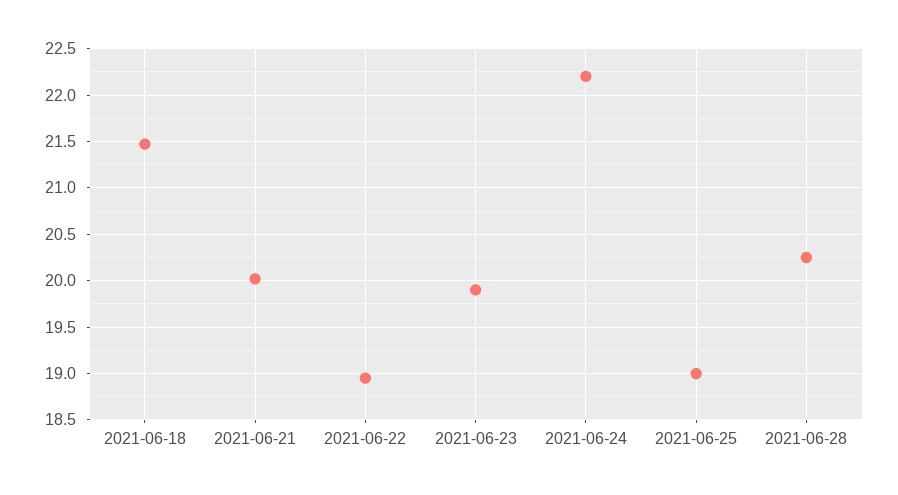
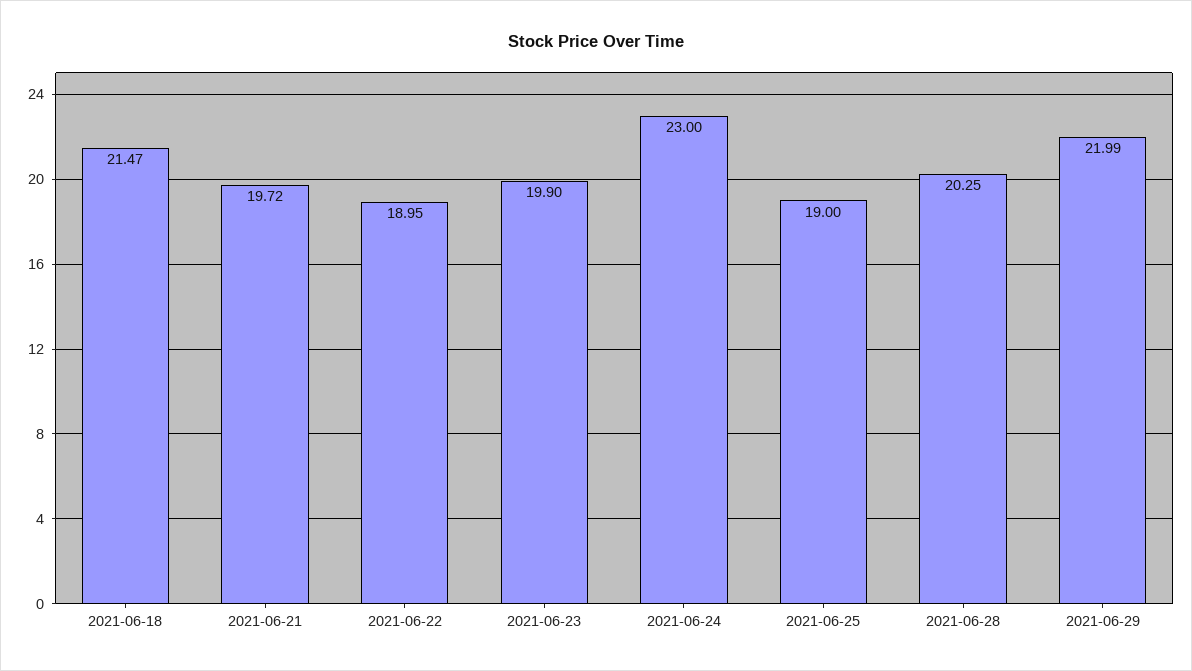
2021-06-21: 20 -> 19.72
2021-06-24: 22.2 -> 23
2021-06-29: none -> 21.99

